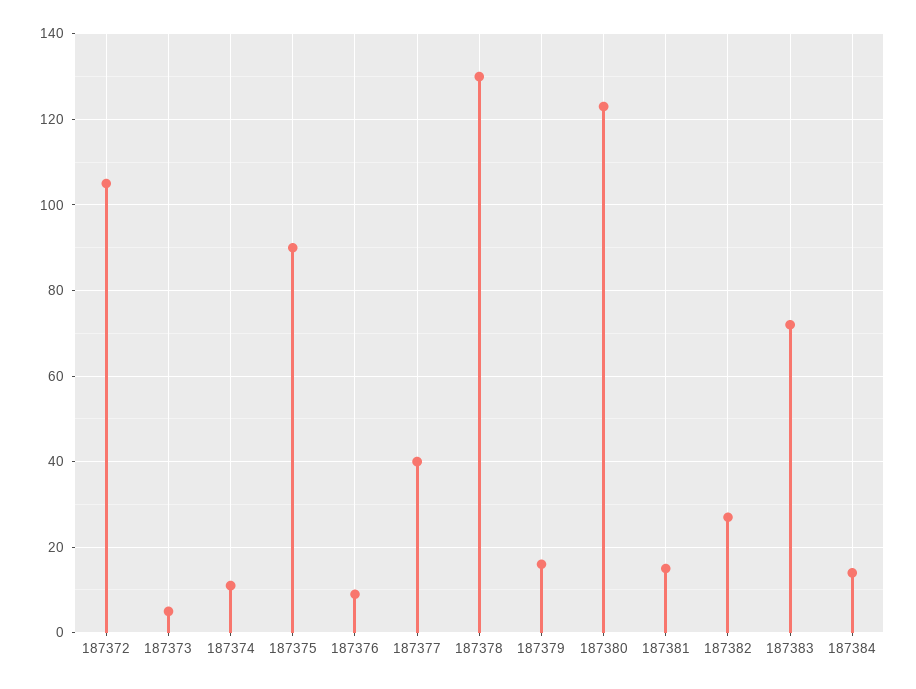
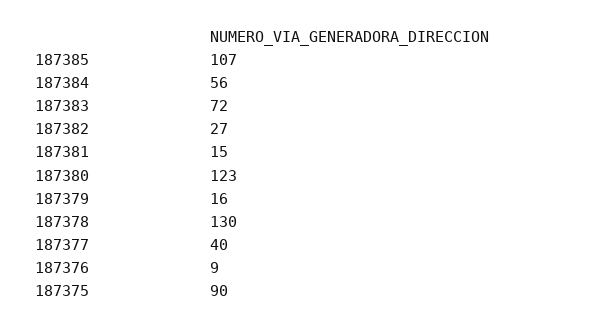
187372: 105 -> none
187373: 5 -> none
187374: 10 -> none
187384: 15 -> 56
187385: none -> 107

